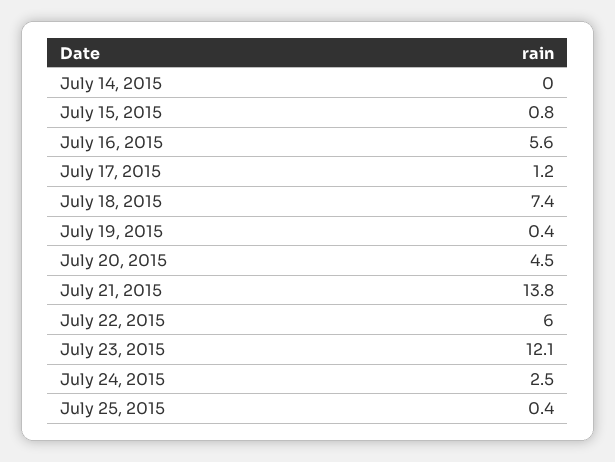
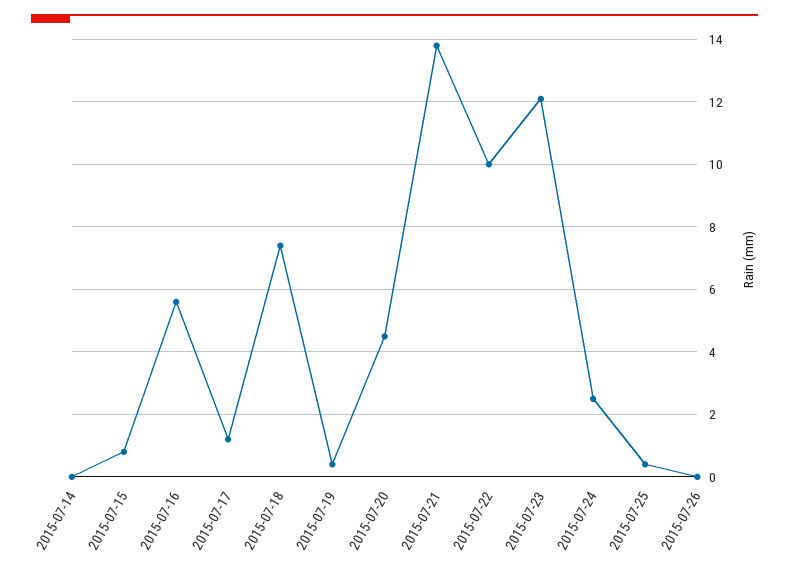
July 22, 2015: 6 -> 10
2015-07-26: none -> 0

